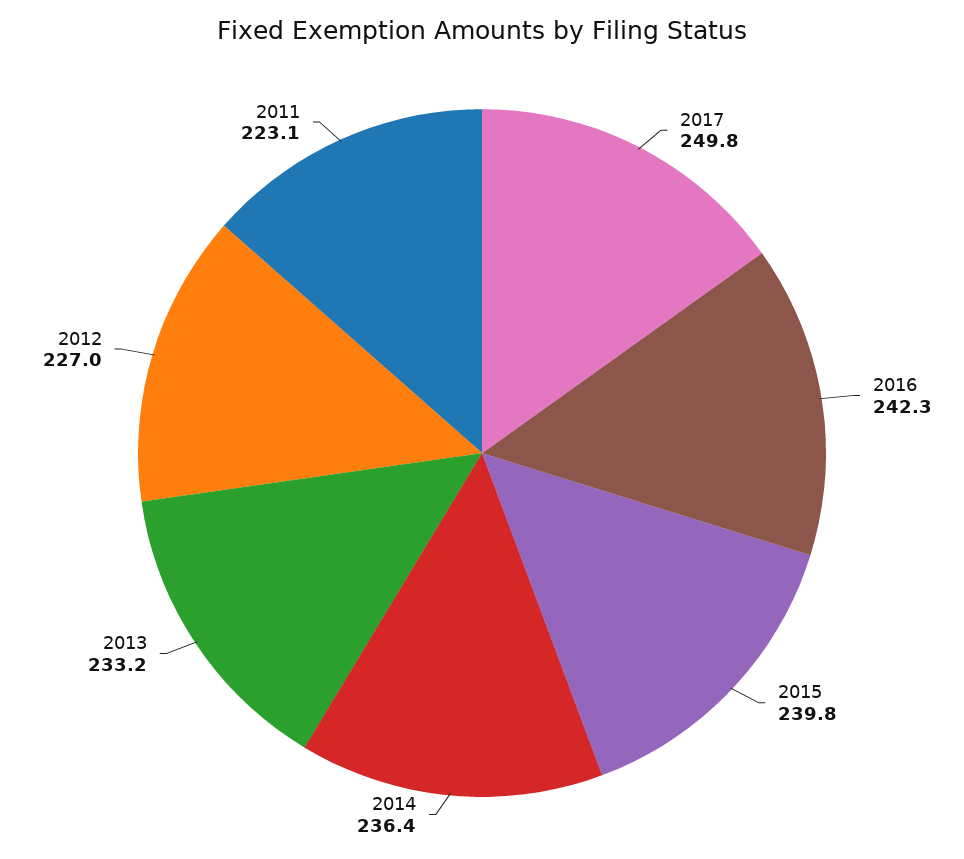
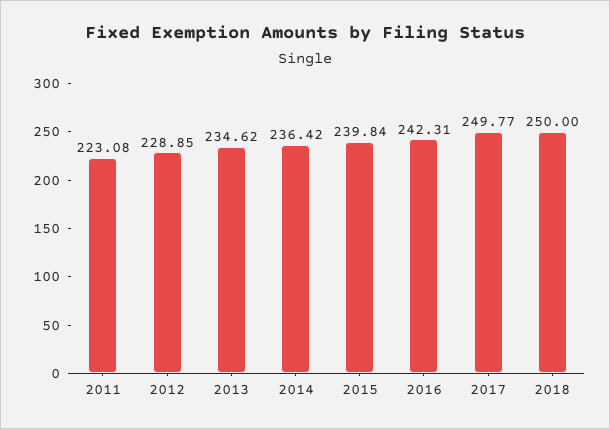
2013: 233.2 -> 234.62
2012: 227 -> 228.85
2018: none -> 250

